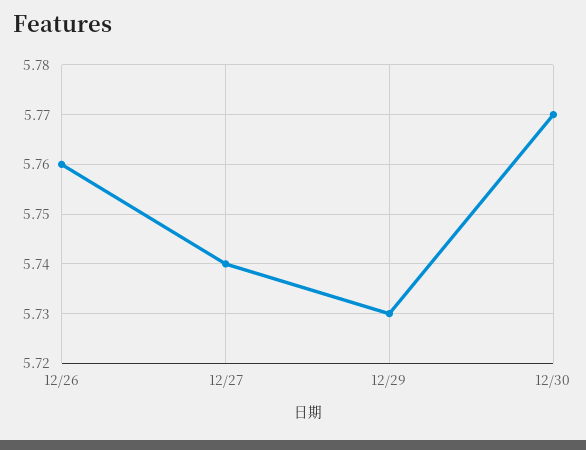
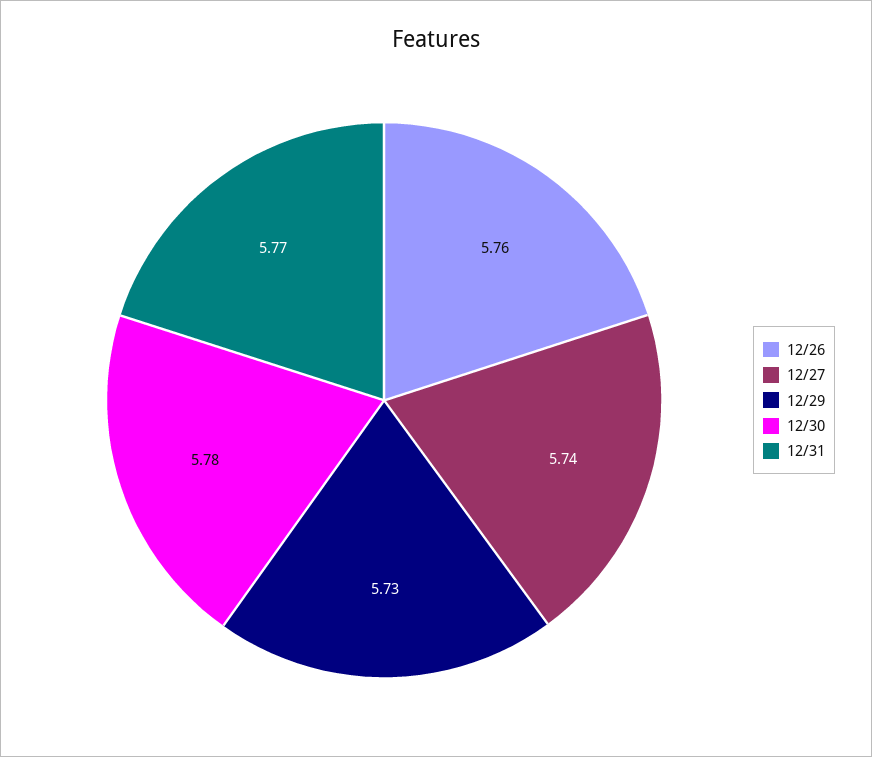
12/30: 5.77 -> 5.78
12/31: none -> 5.77

